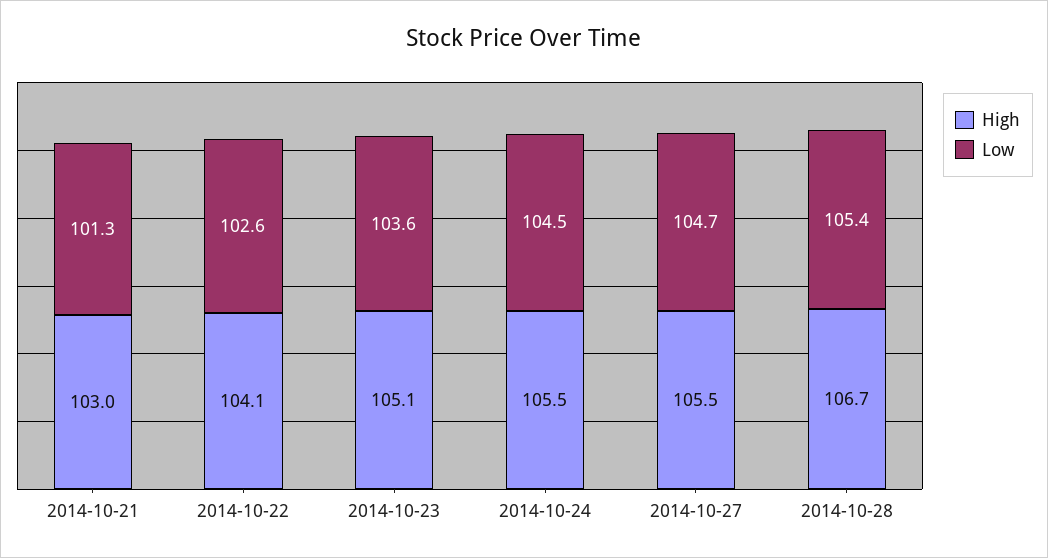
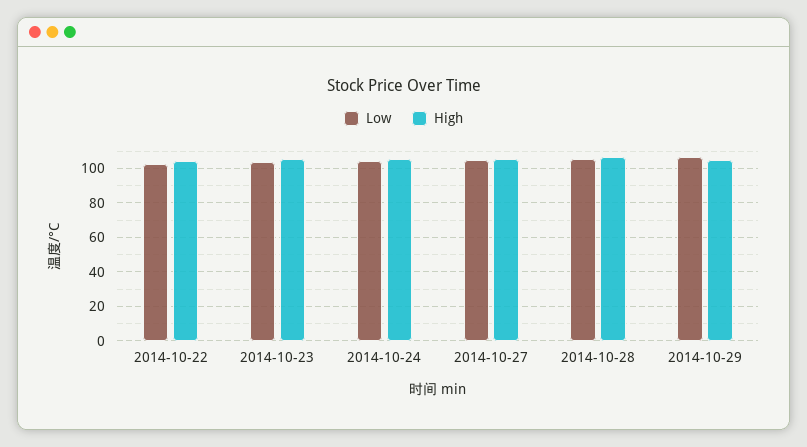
High, 2014-10-21: 103 -> none
Low, 2014-10-21: 101.3 -> none
Low, 2014-10-29: none -> 105
High, 2014-10-29: none -> 105

